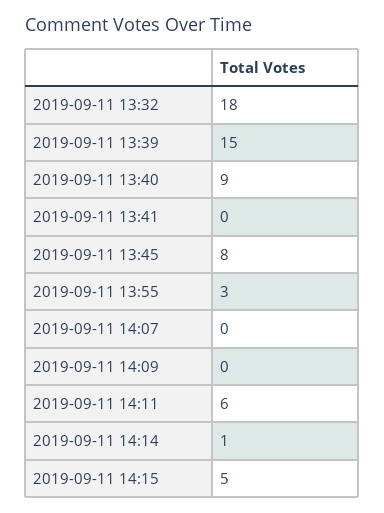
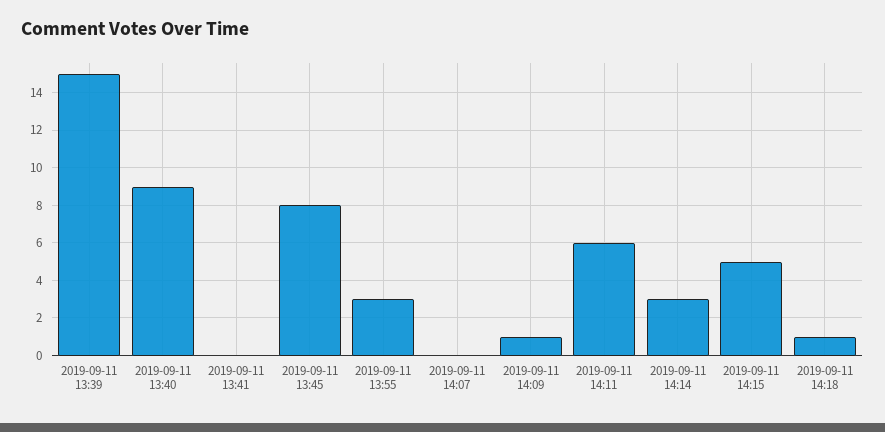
2019-09-11 13:32: 18 -> none
2019-09-11 14:09: 0 -> 1
2019-09-11 14:14: 1 -> 3
2019-09-11 14:18: none -> 1

